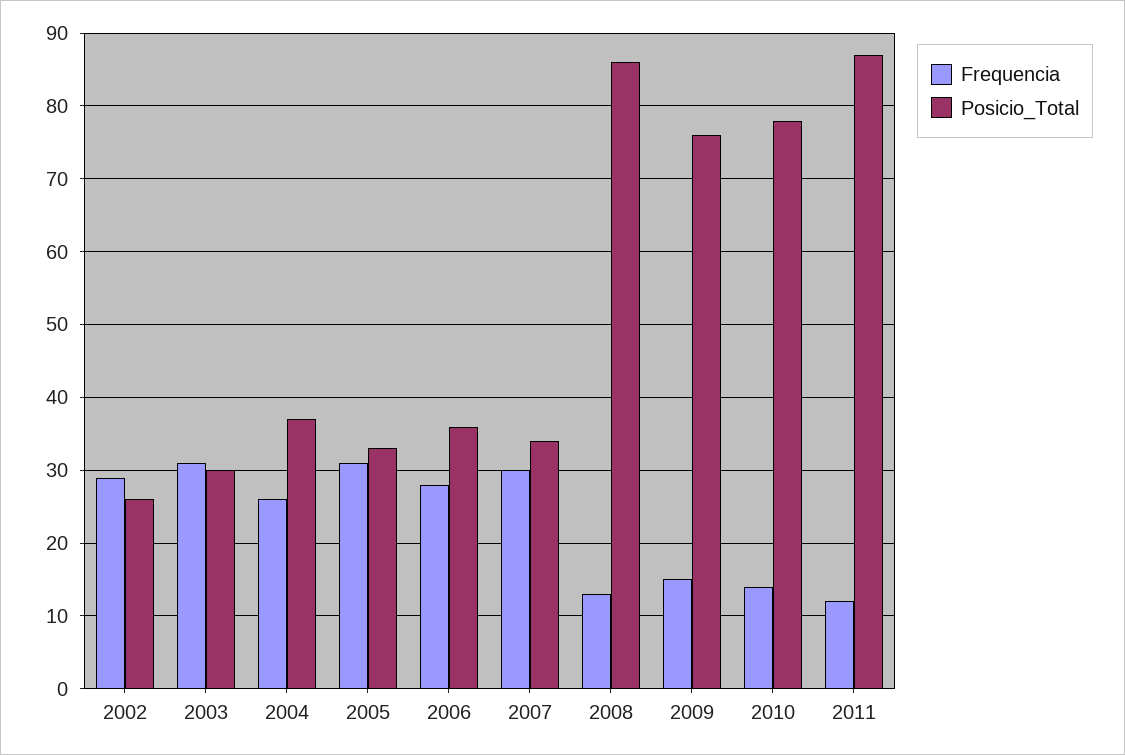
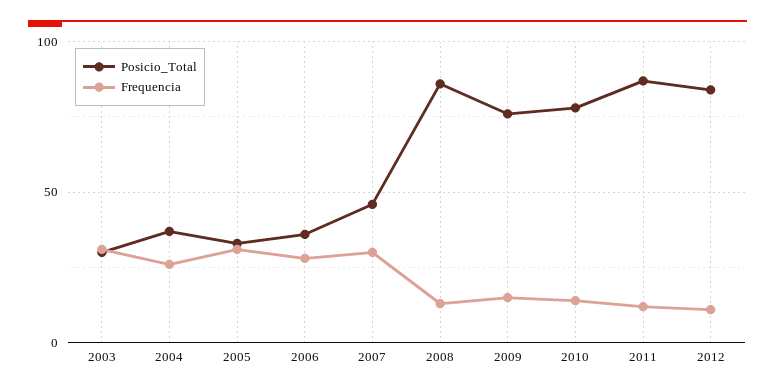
Frequencia, 2002: 29 -> none
Posicio_Total, 2002: 26 -> none
Posicio_Total, 2007: 34 -> 45
Posicio_Total, 2012: none -> 85
Frequencia, 2012: none -> 10

